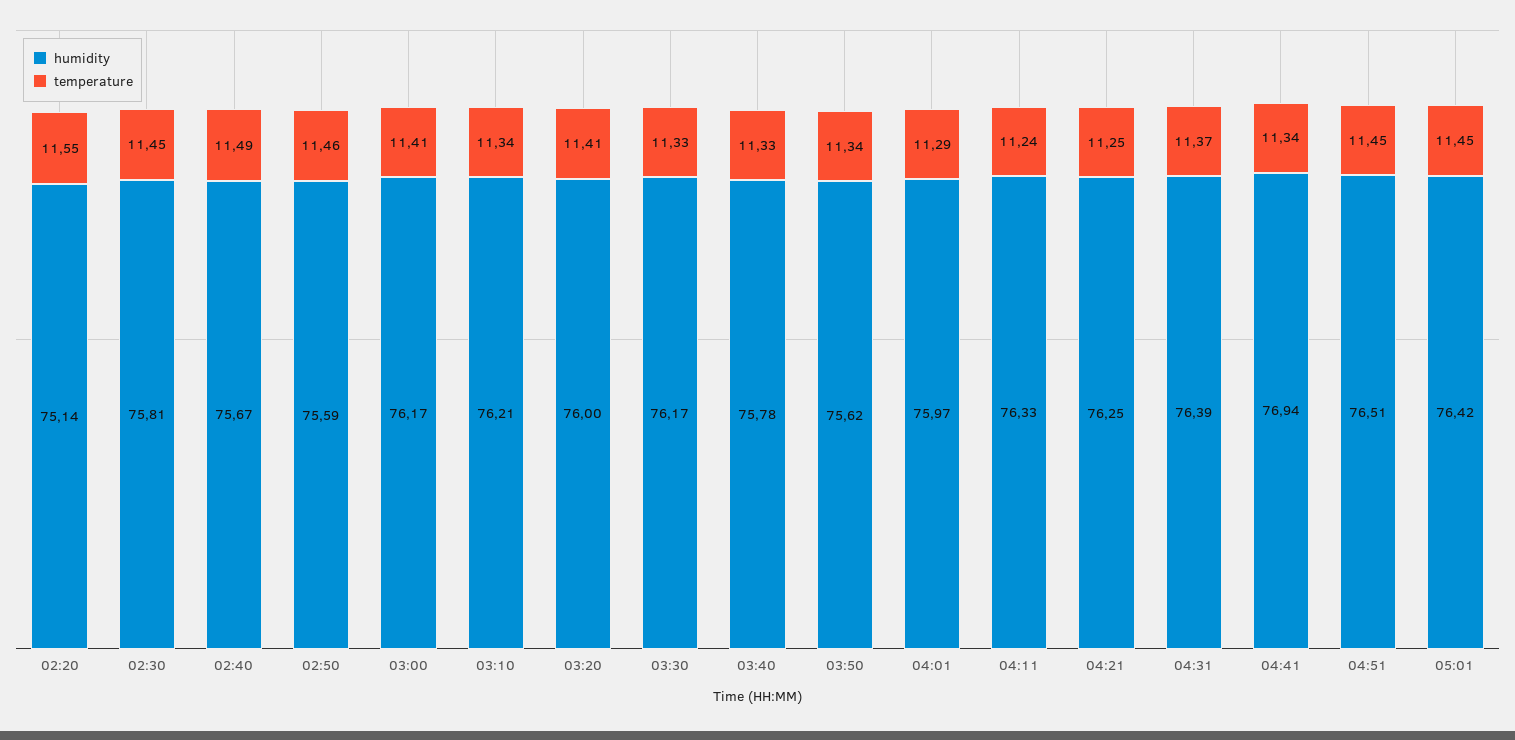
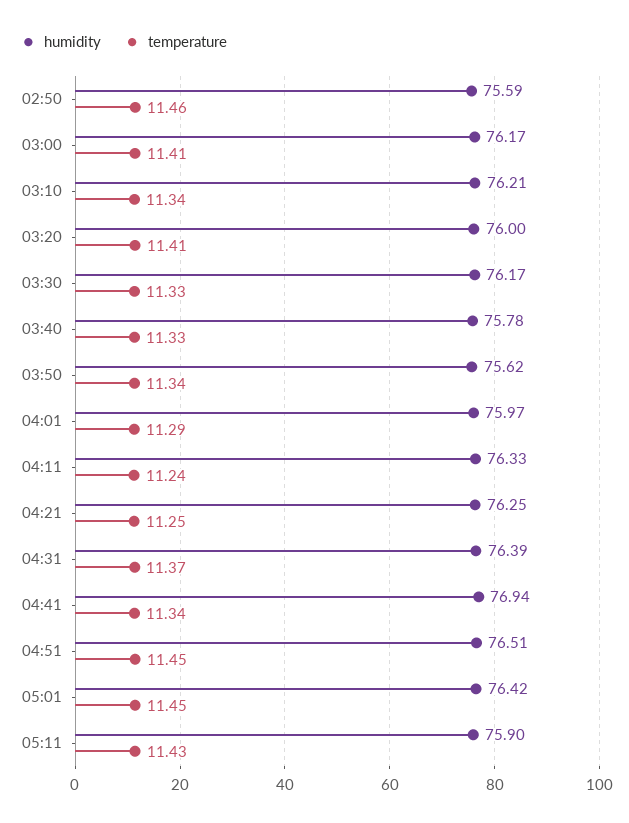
humidity, 02:20: 75.14 -> none
temperature, 02:20: 11.55 -> none
humidity, 02:30: 75.81 -> none
temperature, 02:30: 11.45 -> none
humidity, 02:40: 75.67 -> none
temperature, 02:40: 11.49 -> none
humidity, 05:11: none -> 75.9
temperature, 05:11: none -> 11.43

